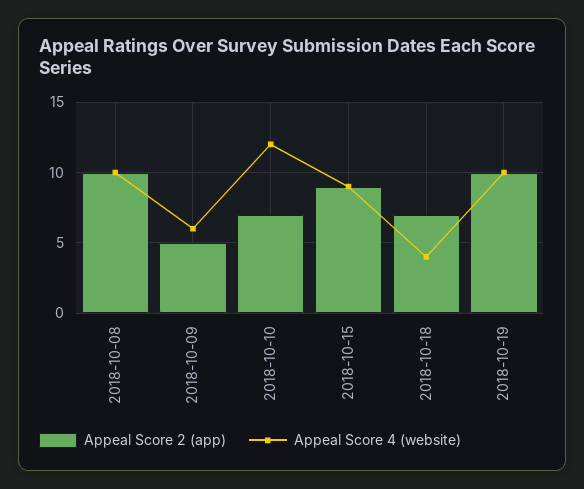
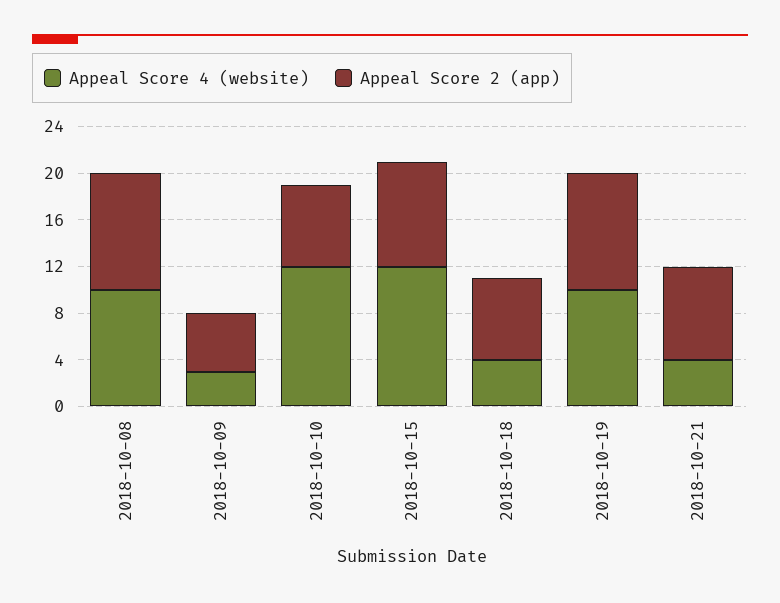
Appeal Score 4 (website), 2018-10-09: 6 -> 3
Appeal Score 4 (website), 2018-10-15: 9 -> 12
Appeal Score 4 (website), 2018-10-21: none -> 4
Appeal Score 2 (app), 2018-10-21: none -> 8

